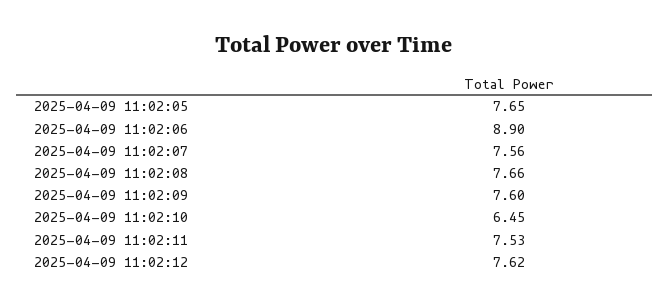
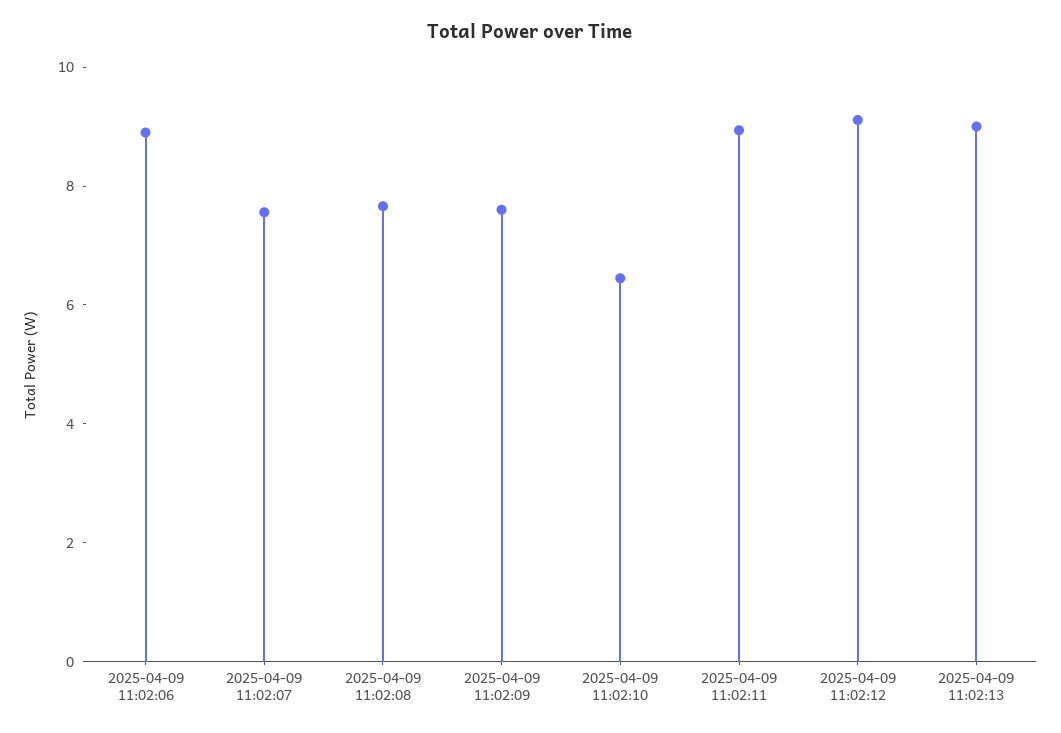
2025-04-09 11:02:05: 7.65 -> none
2025-04-09 11:02:11: 7.53 -> 9
2025-04-09 11:02:12: 7.62 -> 9
2025-04-09 11:02:13: none -> 9

